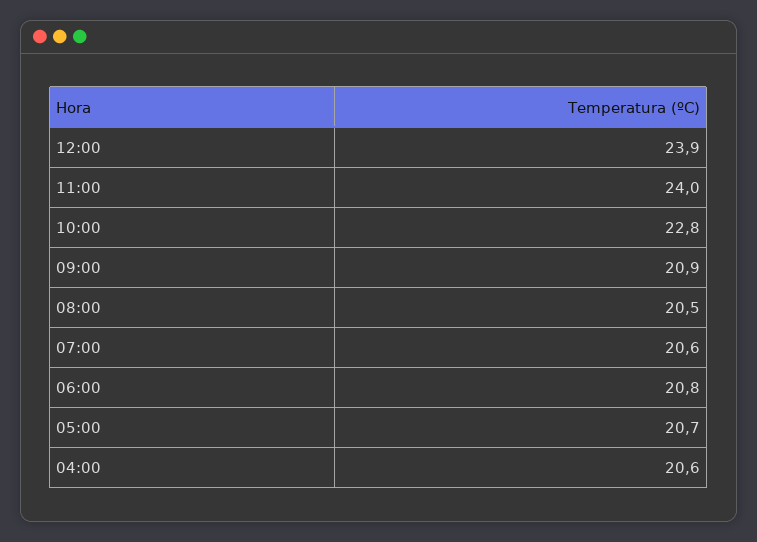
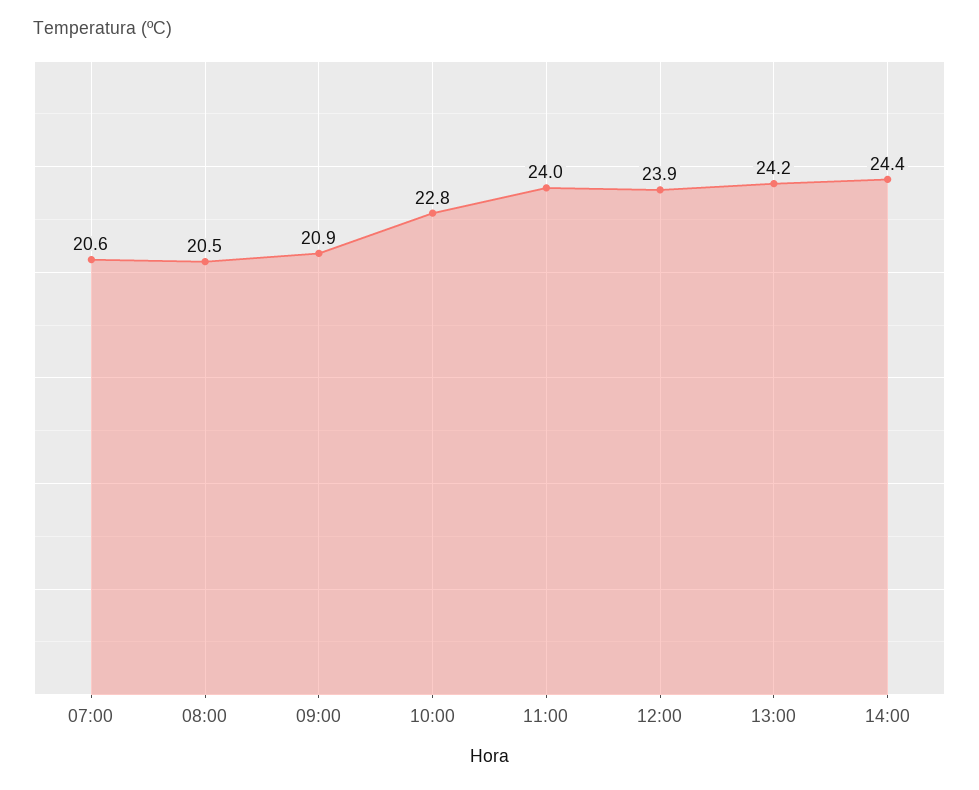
06:00: 20.8 -> none
05:00: 20.7 -> none
04:00: 20.6 -> none
13:00: none -> 24.2
14:00: none -> 24.4

